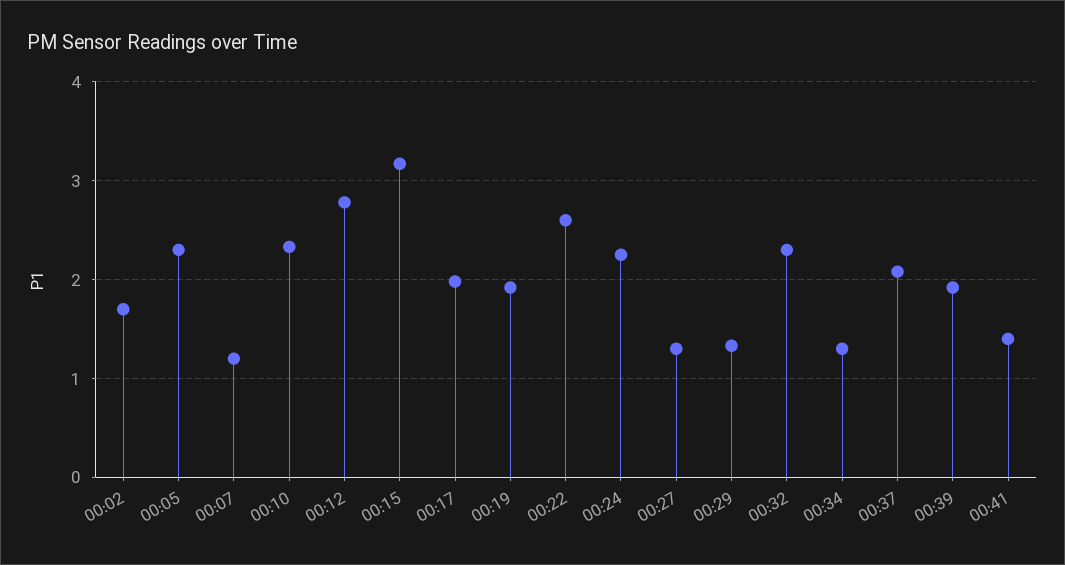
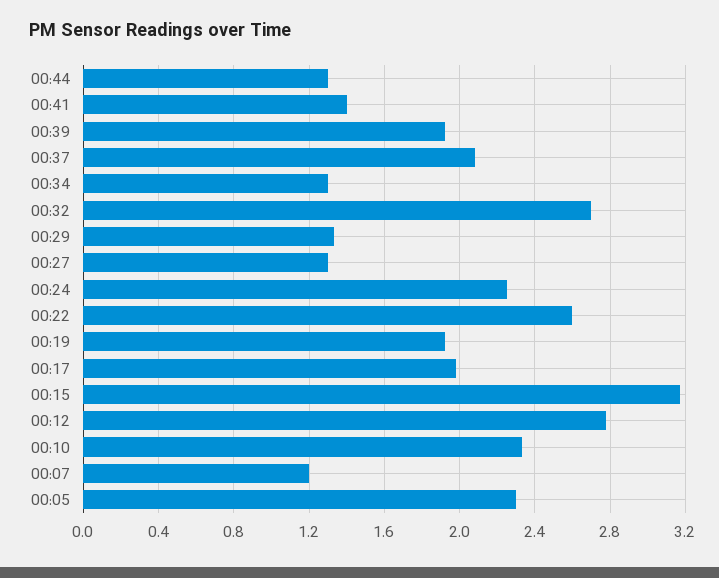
00:02: 1.7 -> none
00:32: 2.3 -> 2.7
00:44: none -> 1.3

